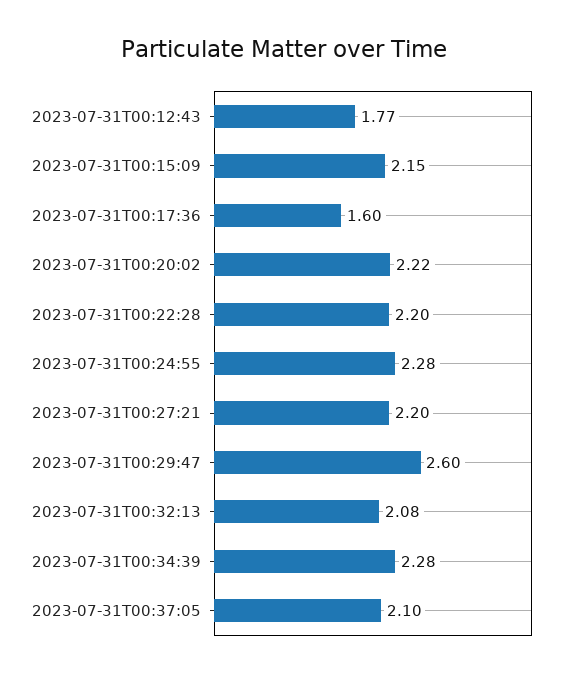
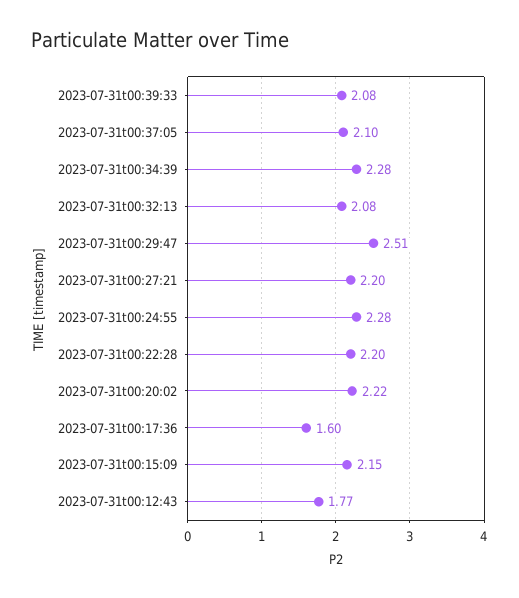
2023-07-31T00:29:47: 2.6 -> 2.51
2023-07-31t00:39:33: none -> 2.08

